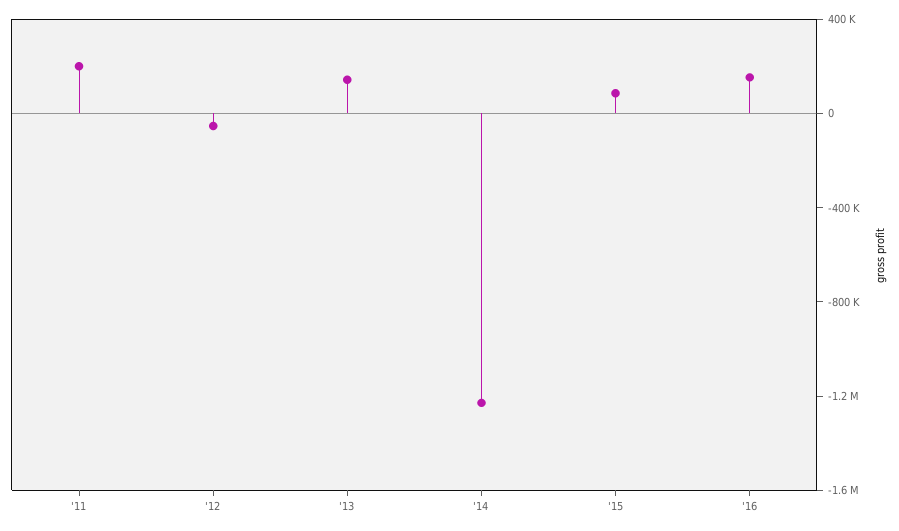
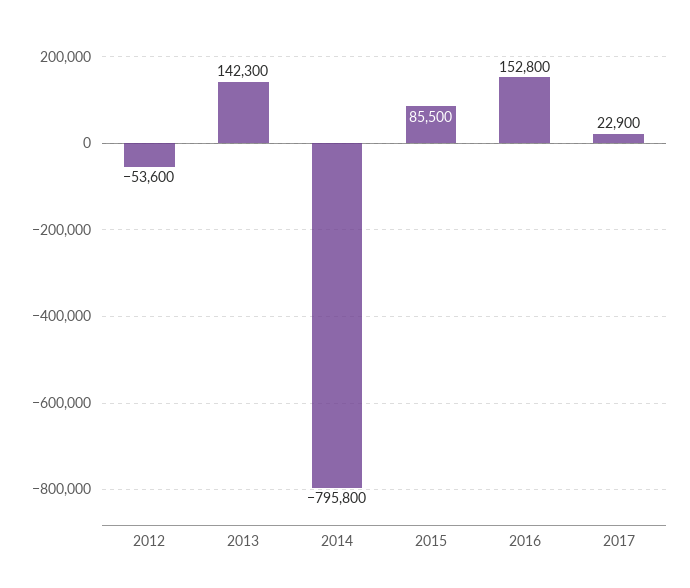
'11: 200000 -> none
'14: -1200000 -> -795800
2017: none -> 22900

